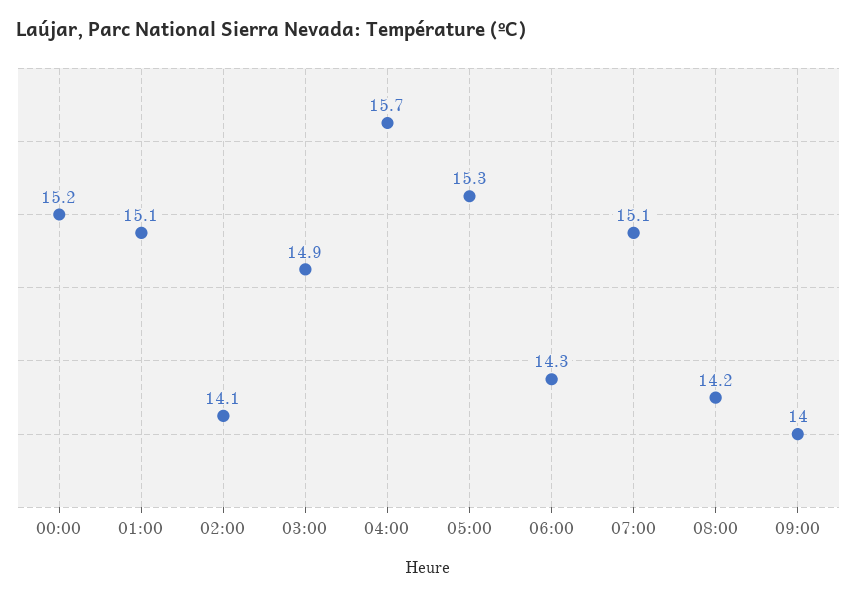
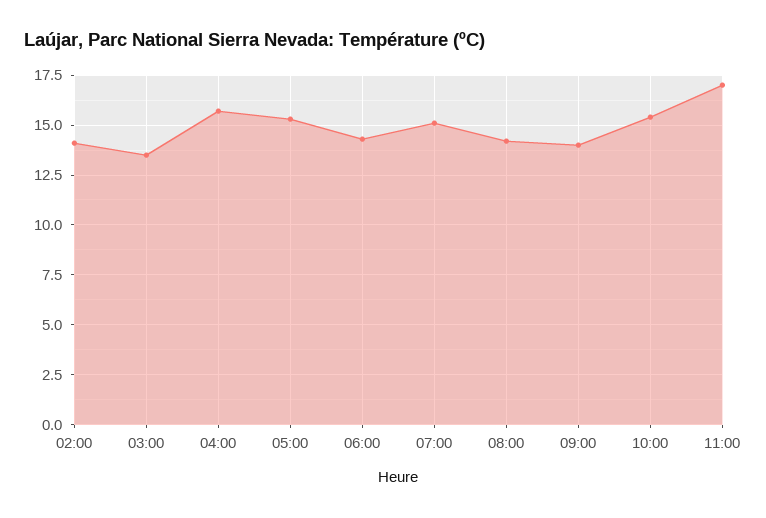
00:00: 15.2 -> none
01:00: 15.1 -> none
03:00: 14.9 -> 13.5
10:00: none -> 15.5
11:00: none -> 17

